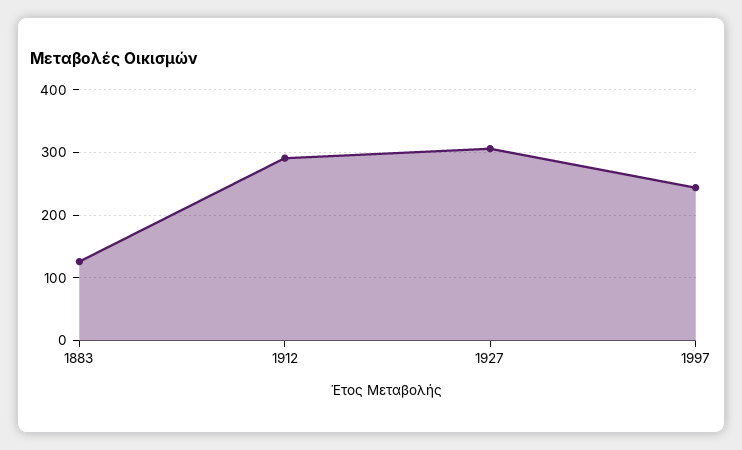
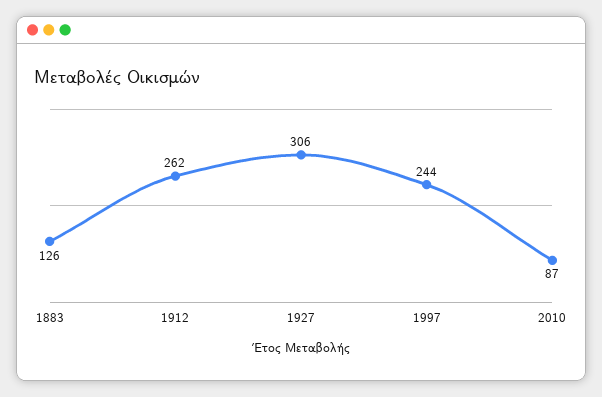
1912: 290 -> 262
2010: none -> 87

